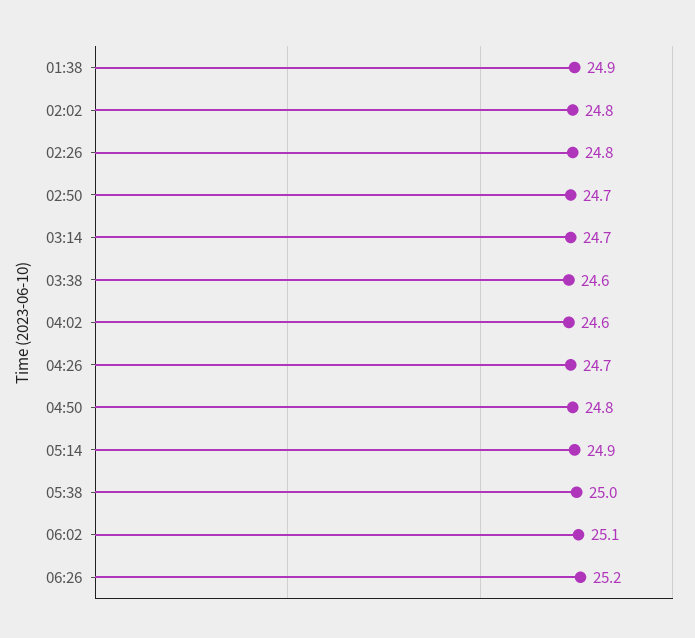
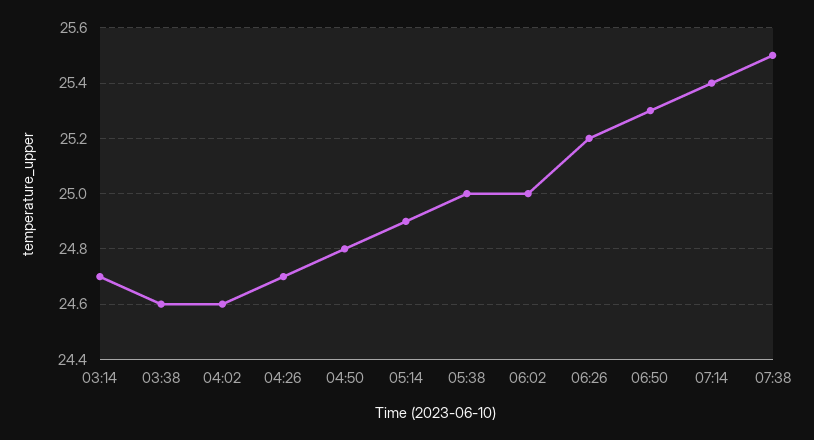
01:38: 24.9 -> none
02:02: 24.8 -> none
02:26: 24.8 -> none
02:50: 24.7 -> none
06:02: 25.1 -> 25
06:50: none -> 25.3
07:14: none -> 25.4
07:38: none -> 25.5

